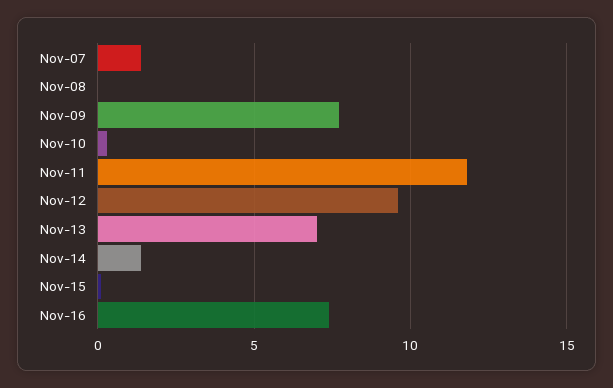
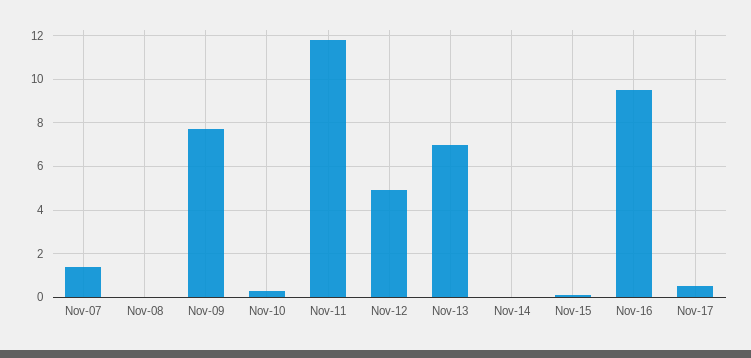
Nov-12: 9.5 -> 5
Nov-14: 1.5 -> 0
Nov-16: 7.5 -> 9.5
Nov-17: none -> 0.5

